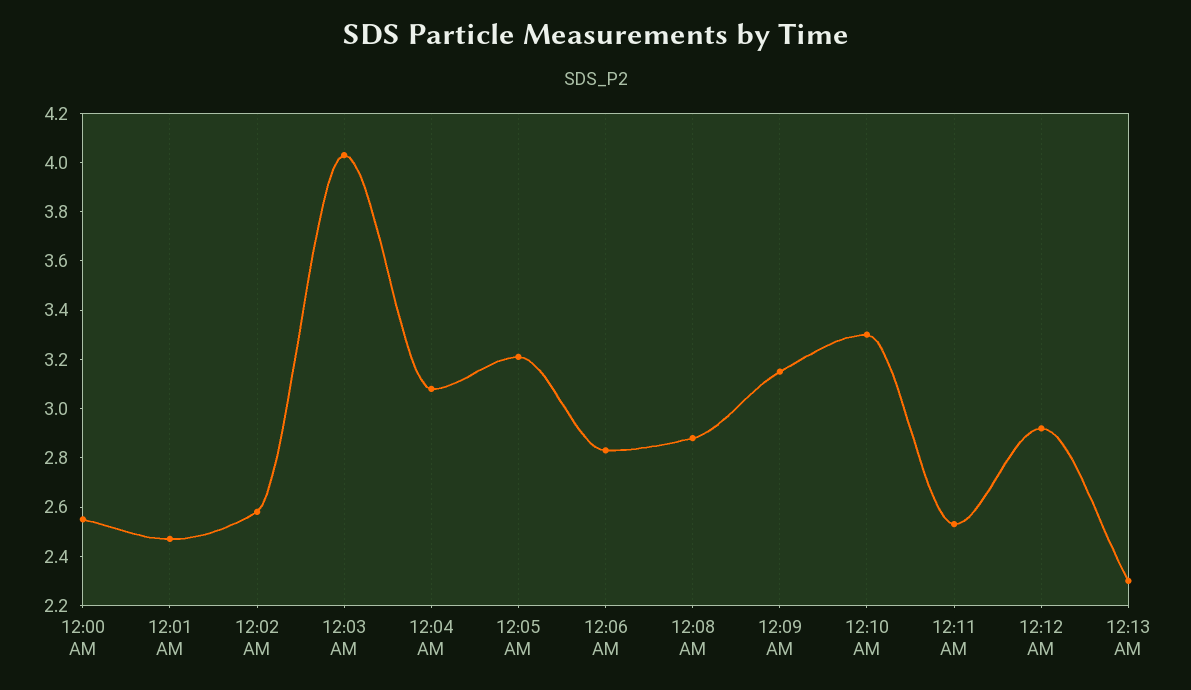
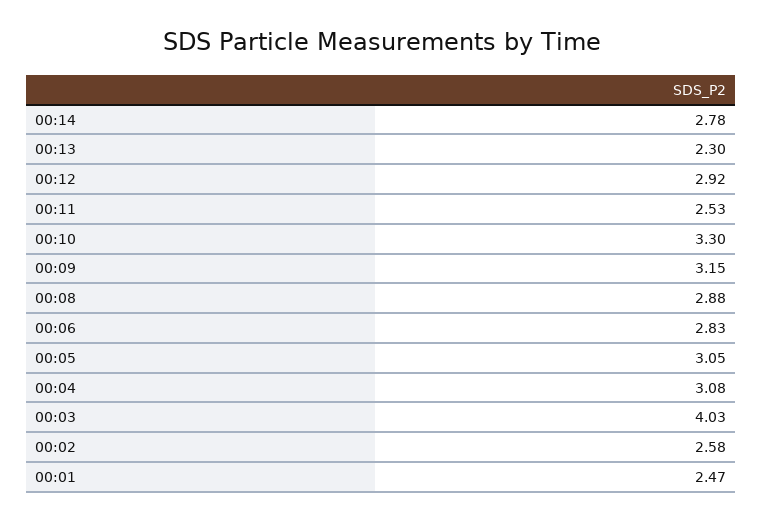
12:00 AM: 2.55 -> none
12:05 AM: 3.2 -> 3.05
00:14: none -> 2.78

